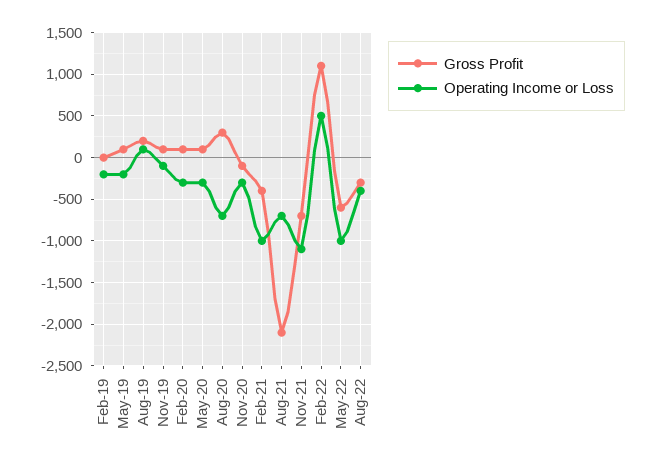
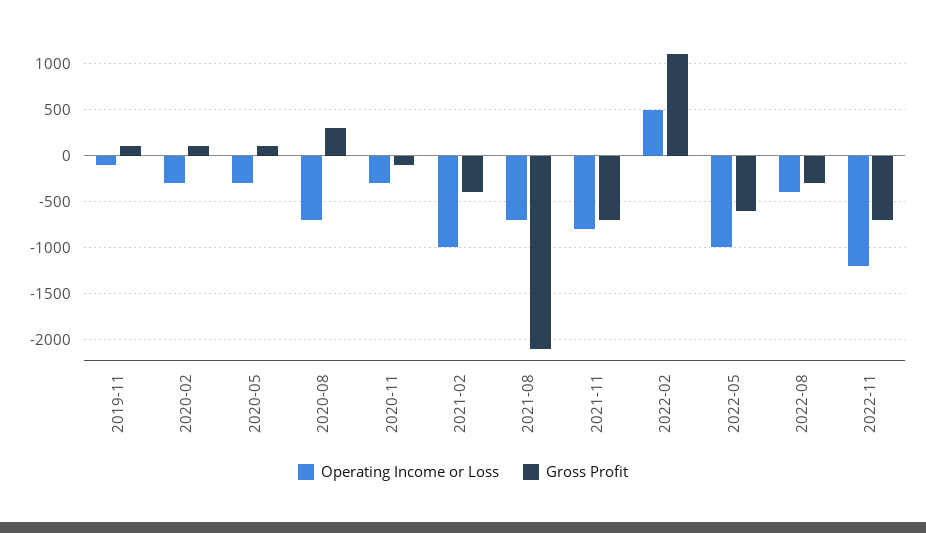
Gross Profit, Feb-19: 0 -> none
Operating Income or Loss, Feb-19: -200 -> none
Gross Profit, May-19: 100 -> none
Operating Income or Loss, May-19: -200 -> none
Gross Profit, Aug-19: 200 -> none
Operating Income or Loss, Aug-19: 100 -> none
Operating Income or Loss, Nov-21: -1100 -> -800
Operating Income or Loss, 2022-11: none -> -1200
Gross Profit, 2022-11: none -> -700

